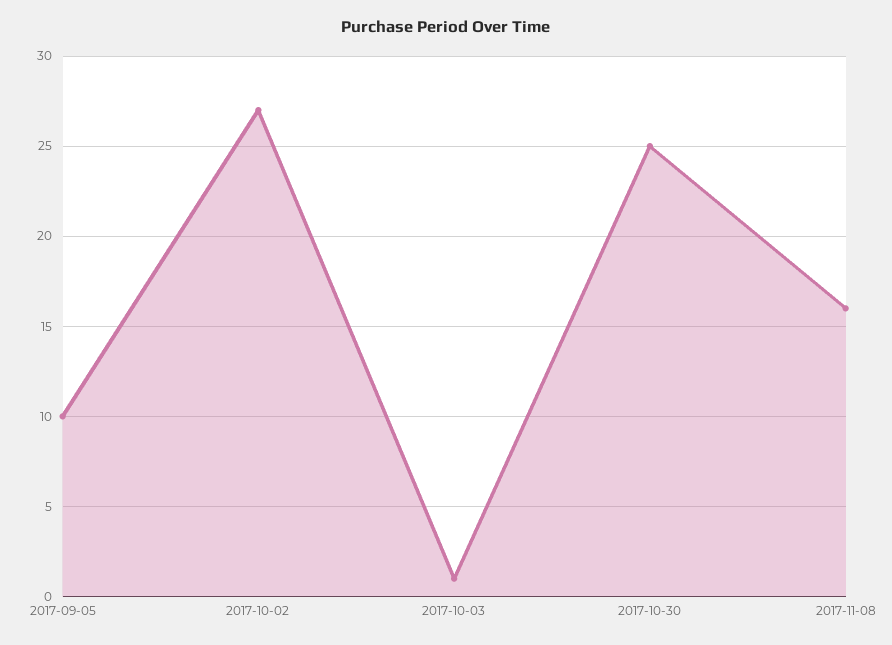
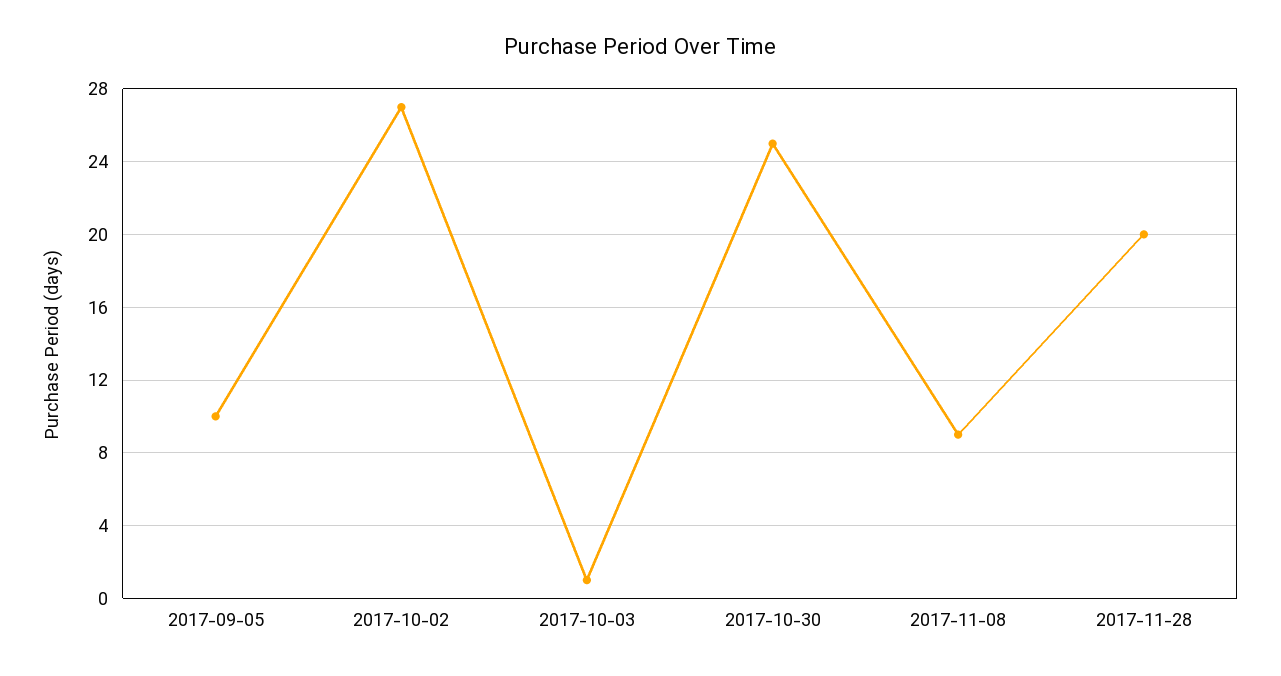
2017-11-08: 16 -> 9
2017-11-28: none -> 20

